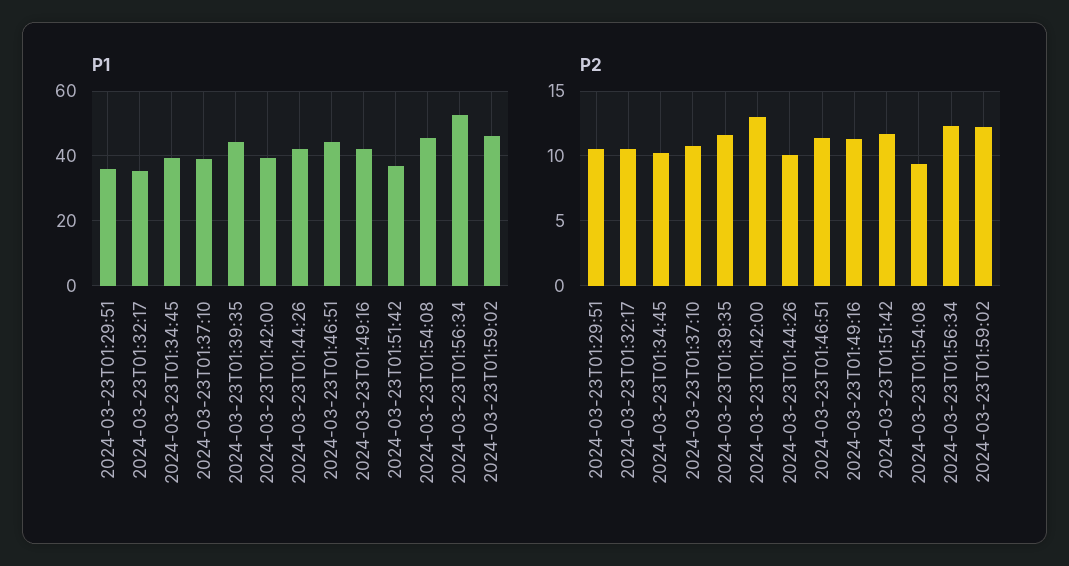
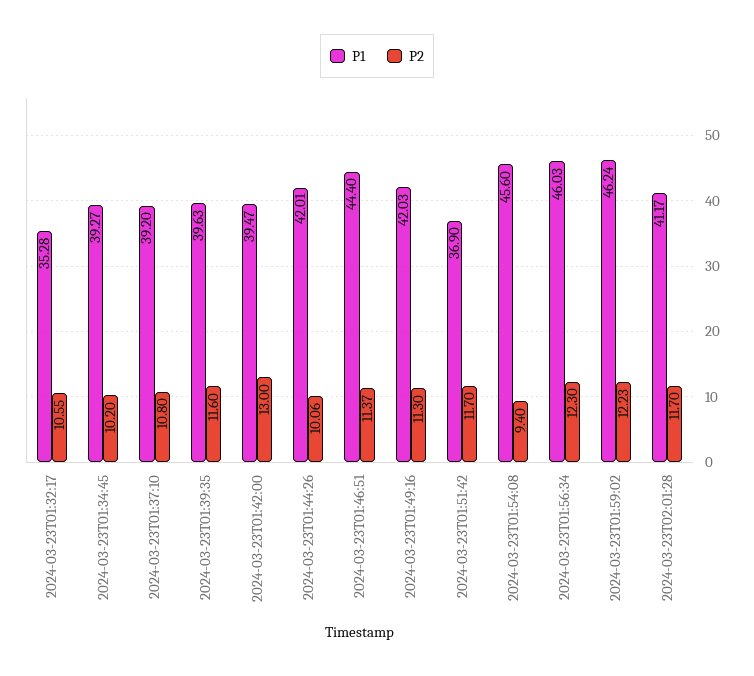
P1, 2024-03-23T01:29:51: 36 -> none
P1, 2024-03-23T01:39:35: 44 -> 39.63
P1, 2024-03-23T01:56:34: 52 -> 46.03
P2, 2024-03-23T01:29:51: 10.5 -> none
P1, 2024-03-23T02:01:28: none -> 41.17
P2, 2024-03-23T02:01:28: none -> 11.7

